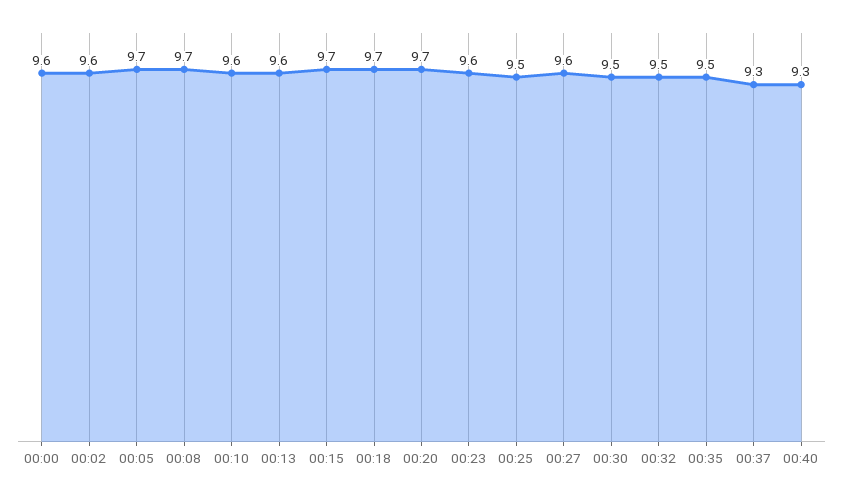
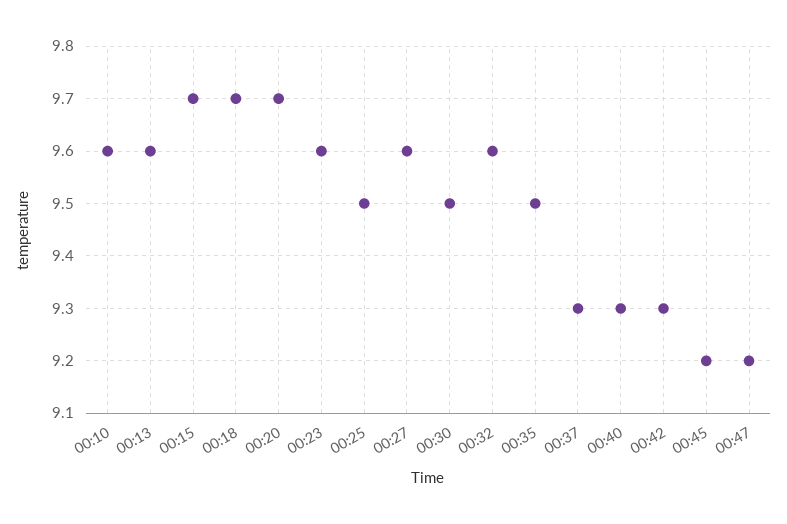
00:00: 9.6 -> none
00:02: 9.6 -> none
00:05: 9.7 -> none
00:08: 9.7 -> none
00:32: 9.5 -> 9.6
00:42: none -> 9.3
00:45: none -> 9.2
00:47: none -> 9.2

